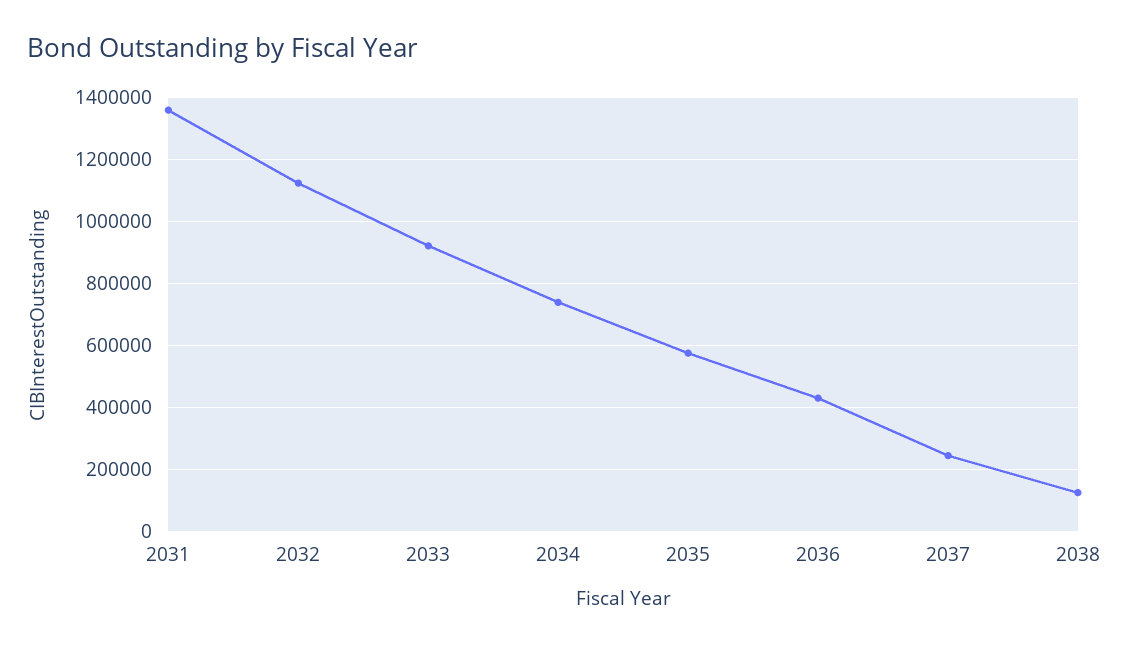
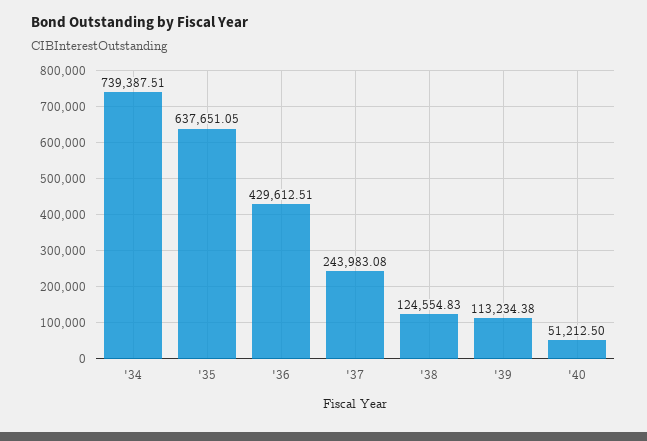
2031: 1360000 -> none
2032: 1120000 -> none
2033: 920000 -> none
2035: 580000 -> 637651.05
'39: none -> 113234.38
'40: none -> 51212.5

